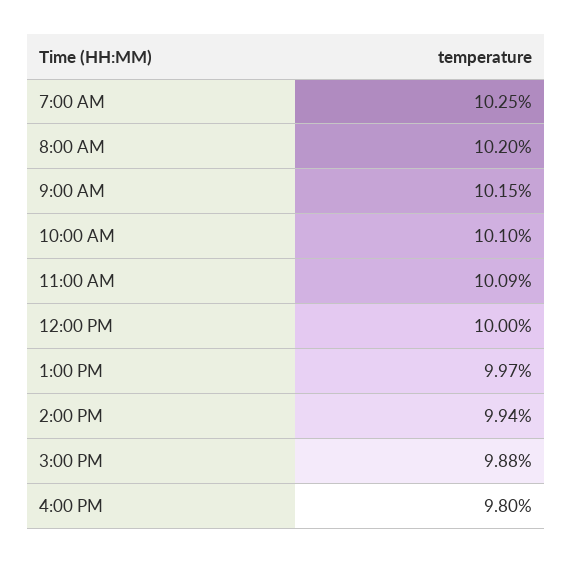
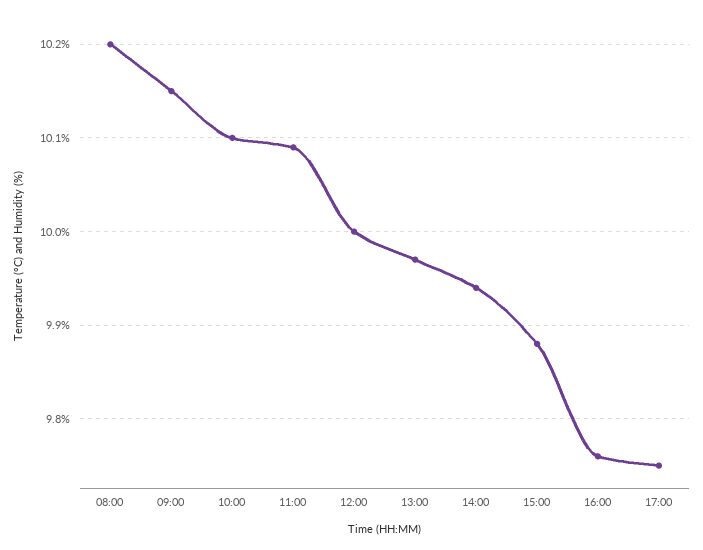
7:00 AM: 10.25 -> none
4:00 PM: 9.8 -> 9.76
17:00: none -> 9.75

